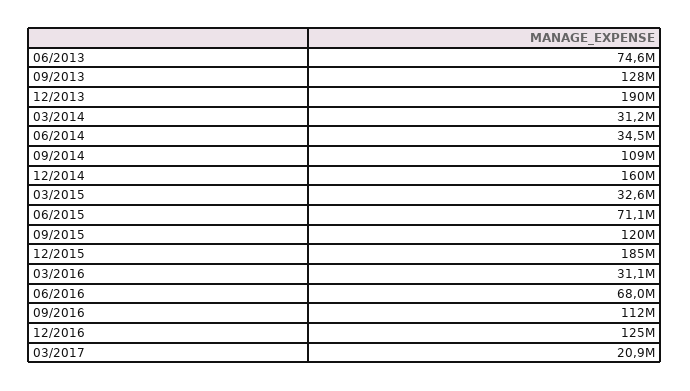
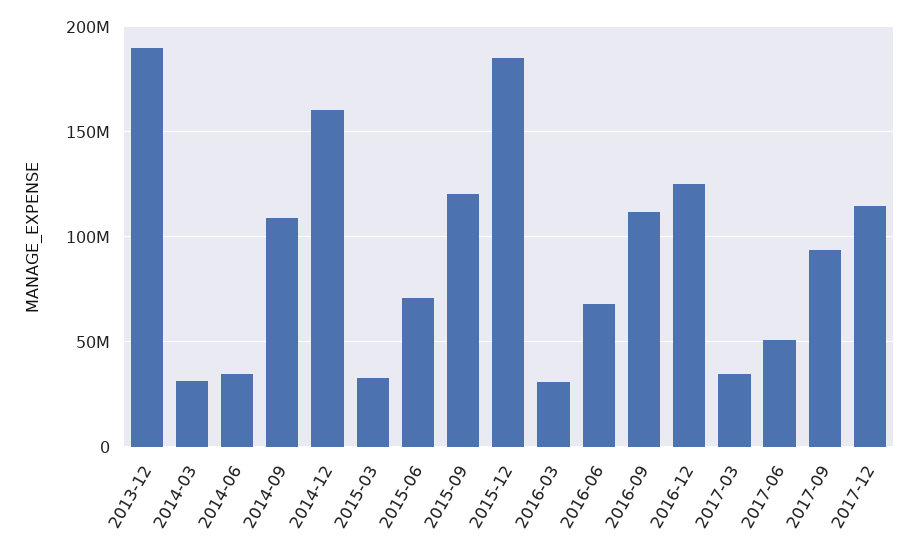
06/2013: 74600000 -> none
09/2013: 128000000 -> none
03/2017: 20900000 -> 35000000
2017-06: none -> 50000000
2017-09: none -> 95000000
2017-12: none -> 115000000

